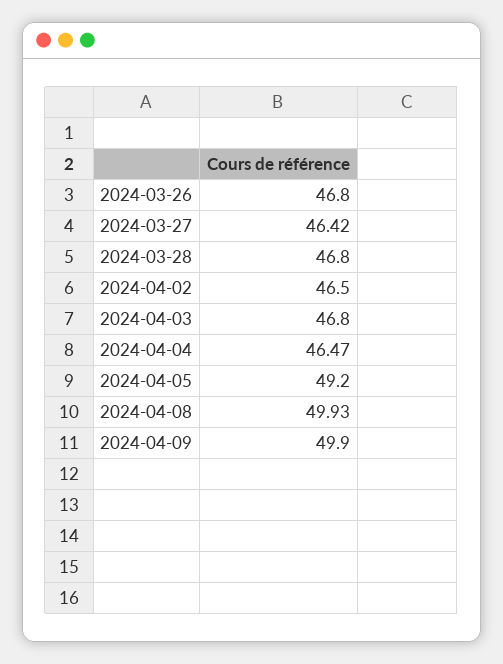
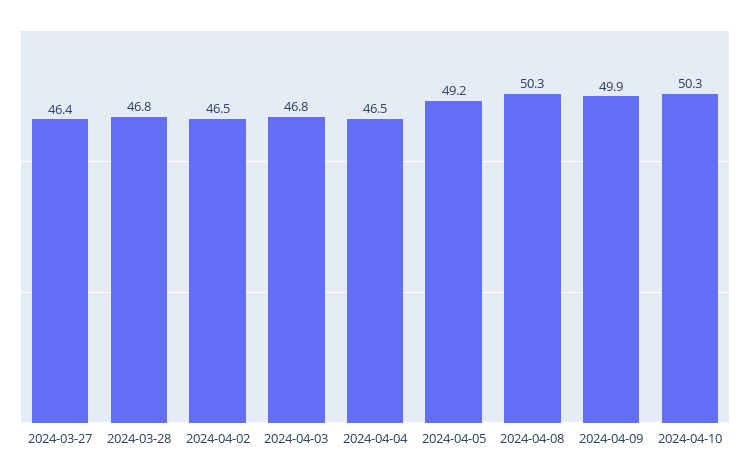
2024-03-26: 46.8 -> none
2024-04-08: 49.93 -> 50.3
2024-04-10: none -> 50.3

